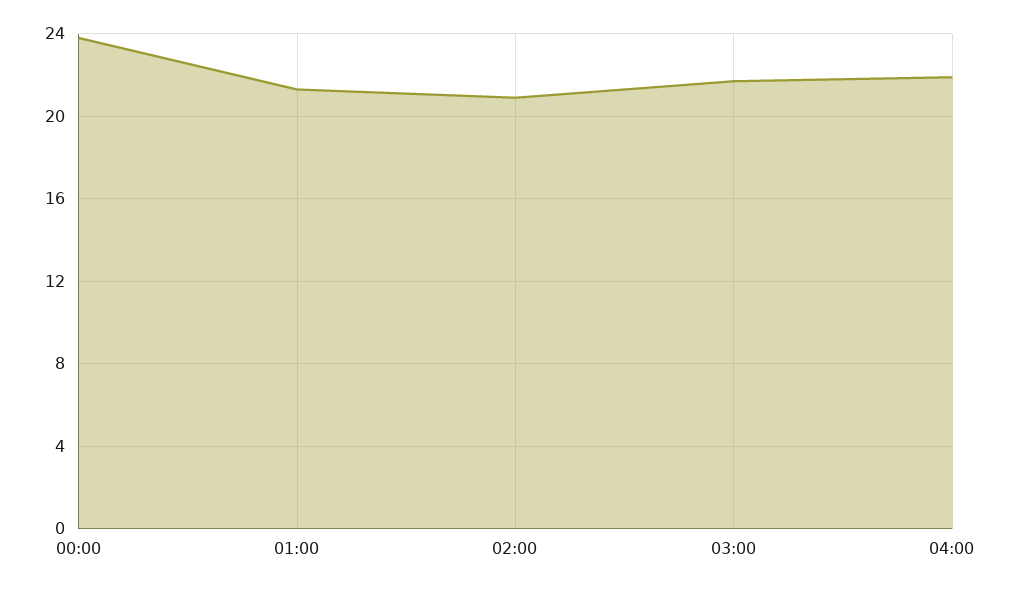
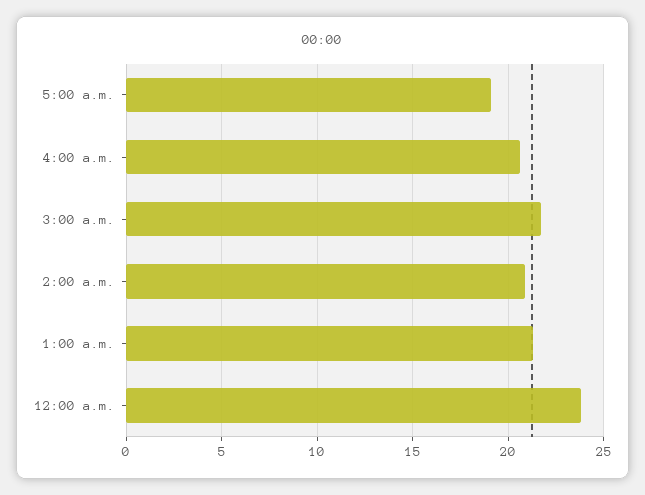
04:00: 22 -> 20.5
5:00 a.m.: none -> 19

